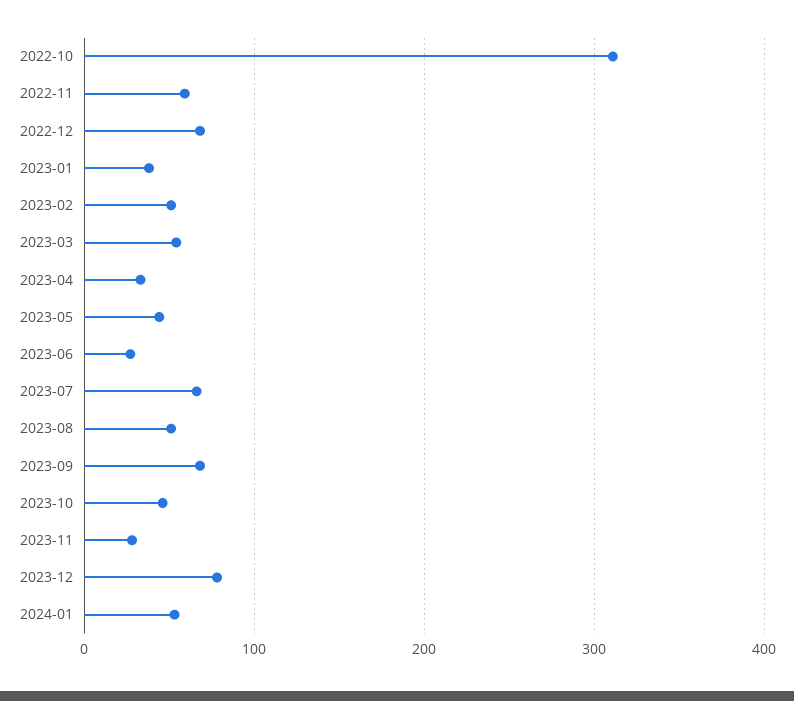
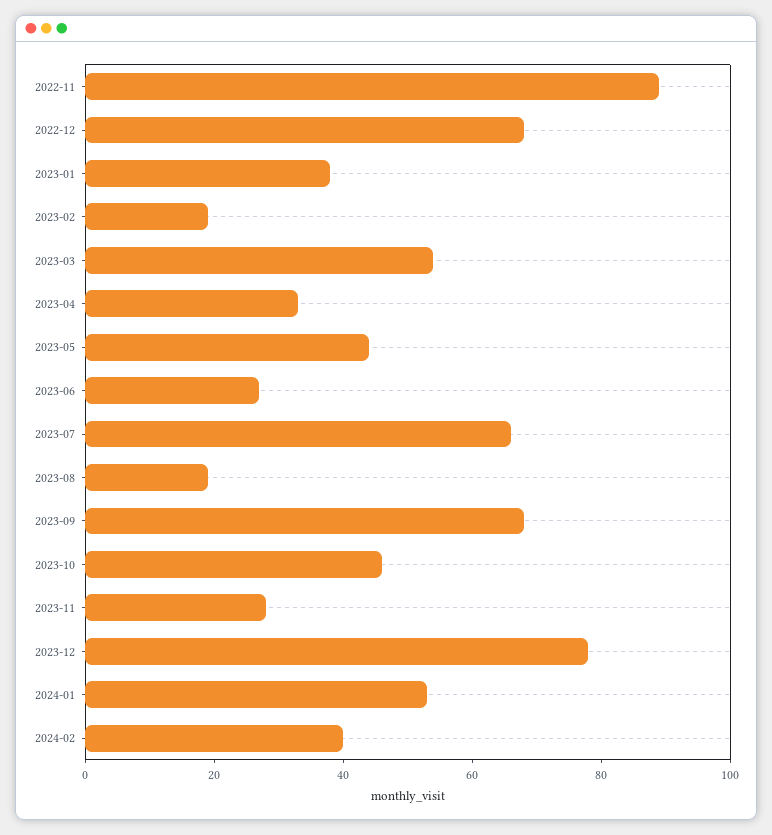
2022-10: 310 -> none
2022-11: 60 -> 90
2023-02: 50 -> 20
2023-08: 50 -> 20
2024-02: none -> 40

